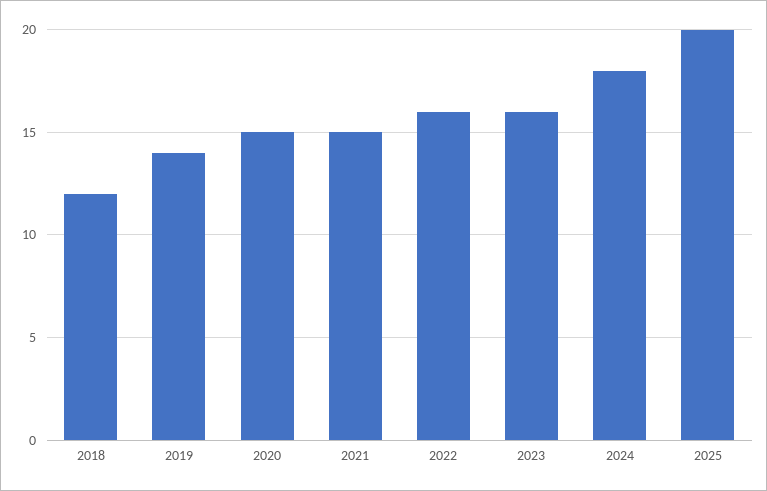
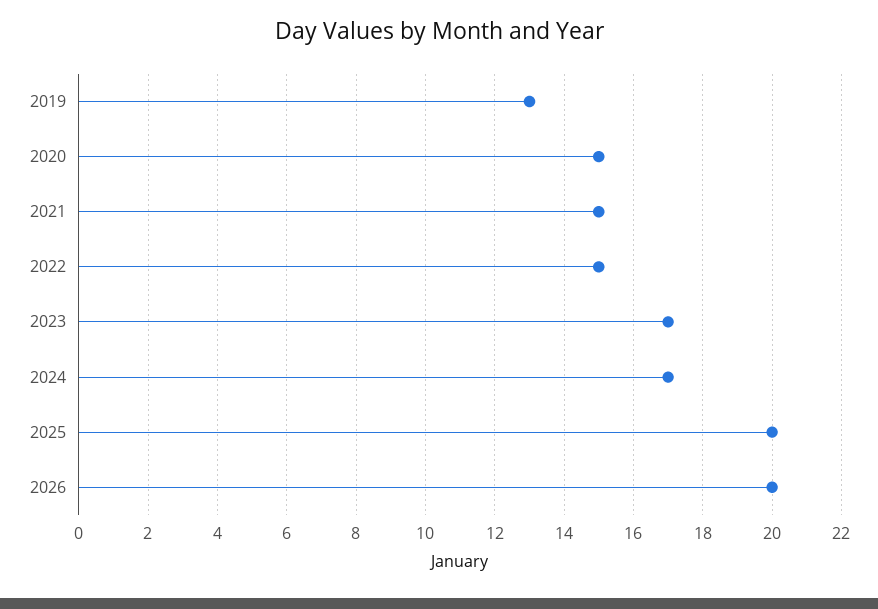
2018: 12 -> none
2019: 14 -> 13
2022: 16 -> 15
2023: 16 -> 17
2024: 18 -> 17
2026: none -> 20

